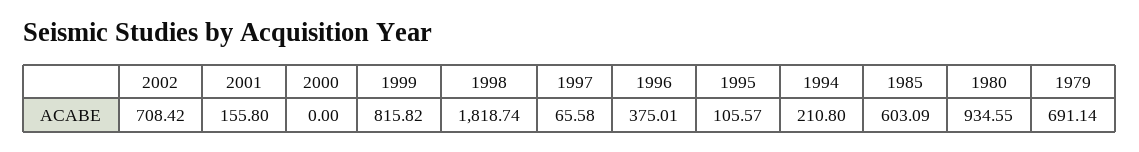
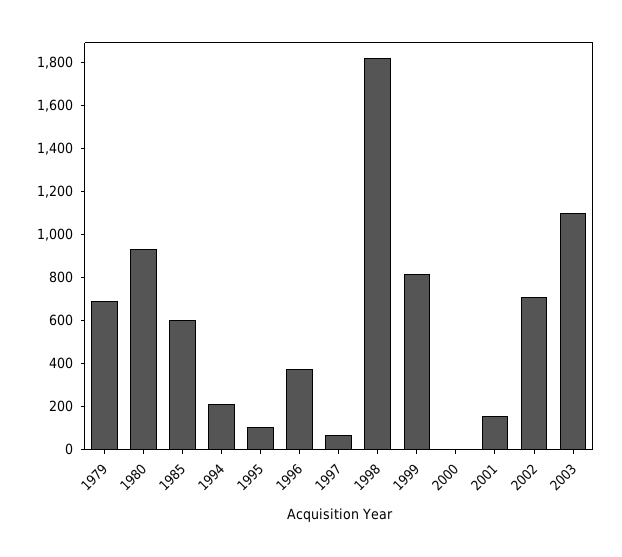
2003: none -> 1100

